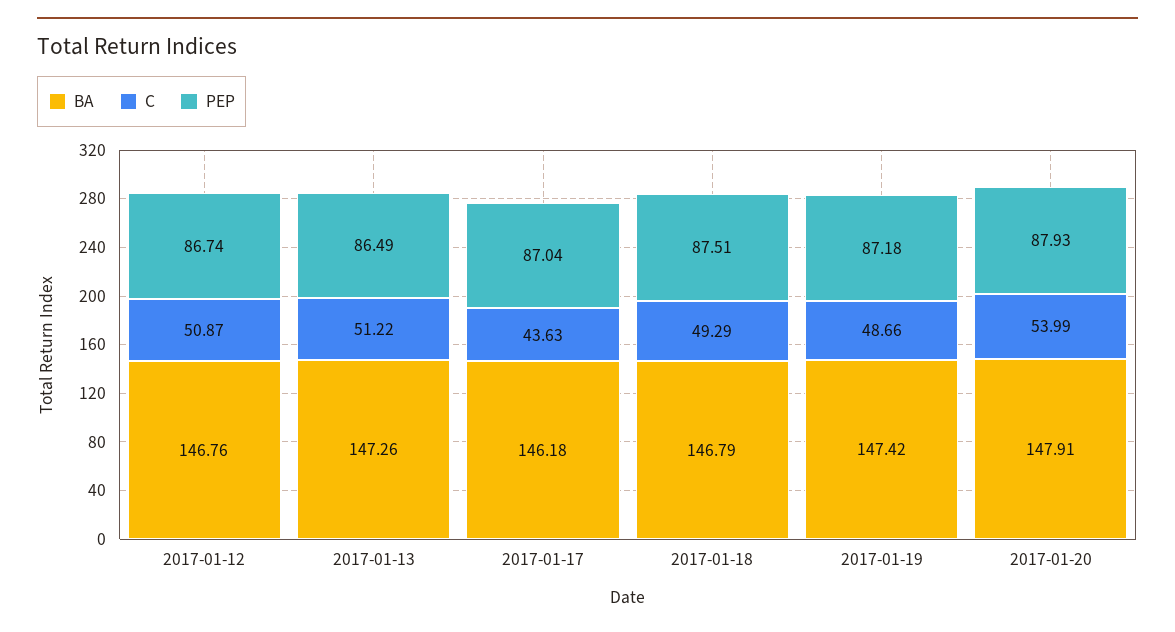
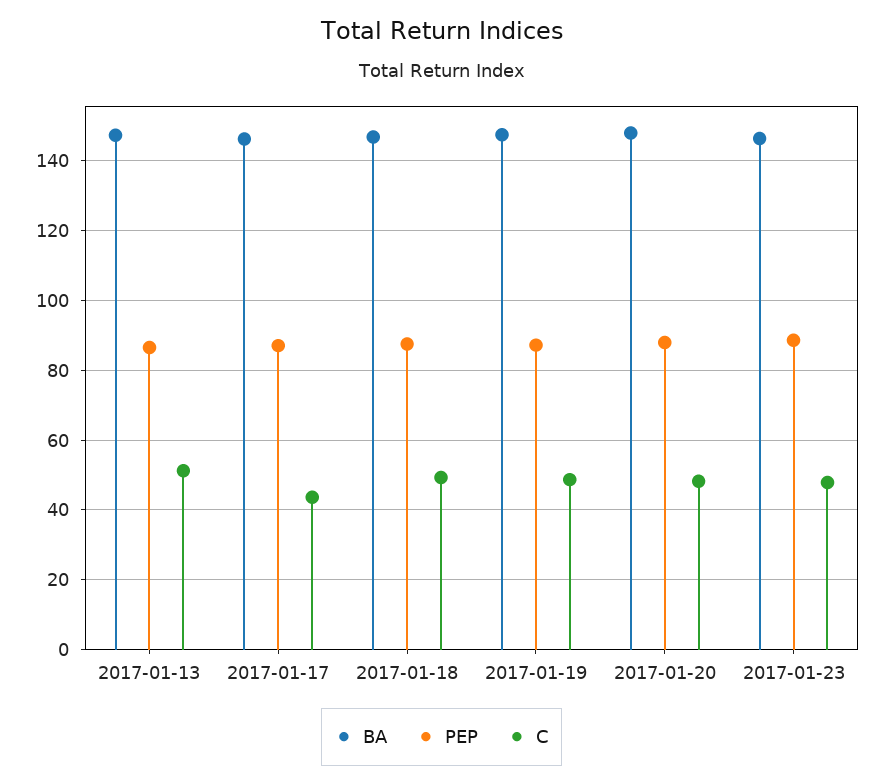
BA, 2017-01-12: 146.76 -> none
C, 2017-01-12: 50.87 -> none
PEP, 2017-01-12: 86.74 -> none
C, 2017-01-20: 53.99 -> 48
BA, 2017-01-23: none -> 146
PEP, 2017-01-23: none -> 88
C, 2017-01-23: none -> 48

